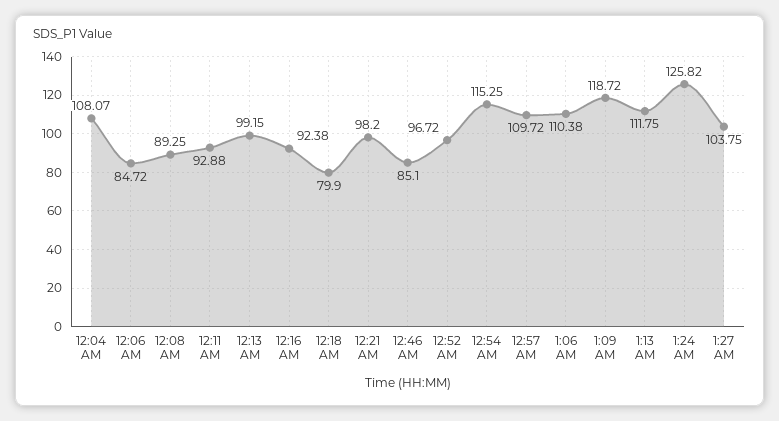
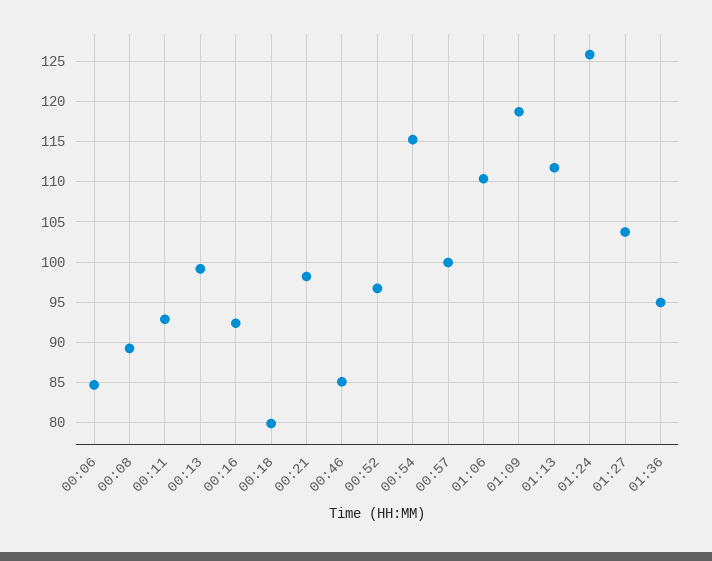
12:04 AM: 108.07 -> none
12:57 AM: 109.72 -> 100
01:36: none -> 95

